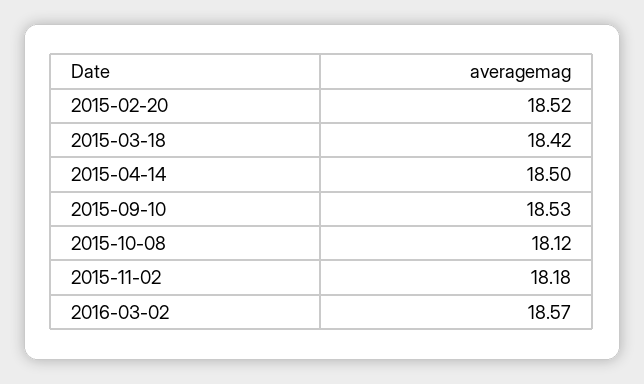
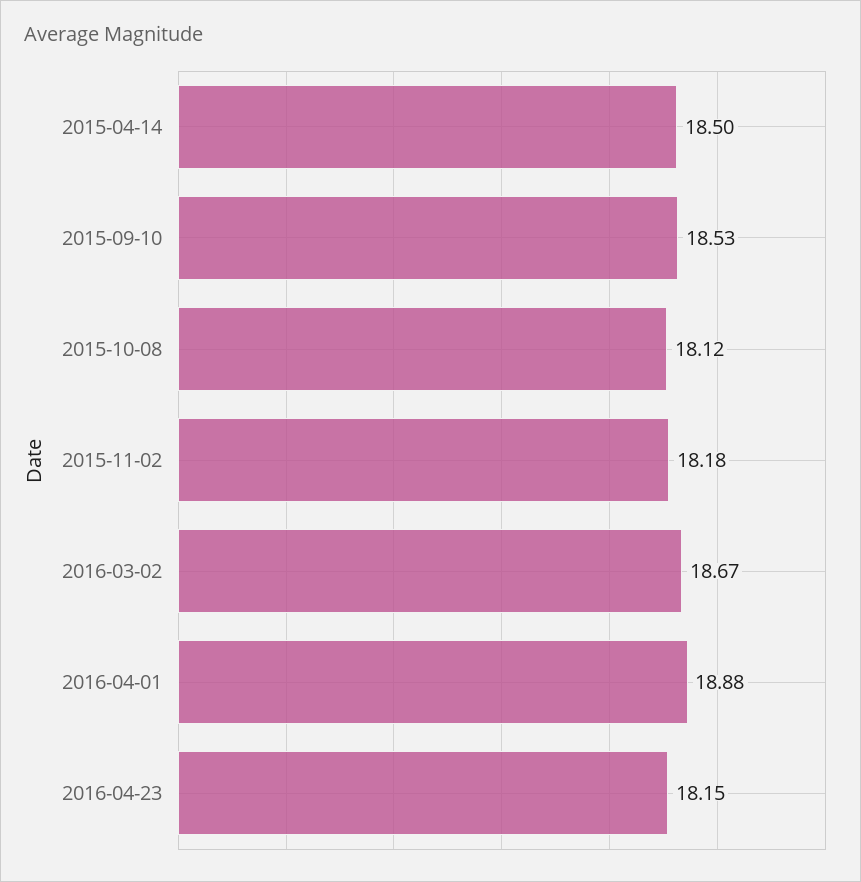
2015-02-20: 18.52 -> none
2015-03-18: 18.42 -> none
2016-03-02: 18.57 -> 18.67
2016-04-01: none -> 18.88
2016-04-23: none -> 18.15

